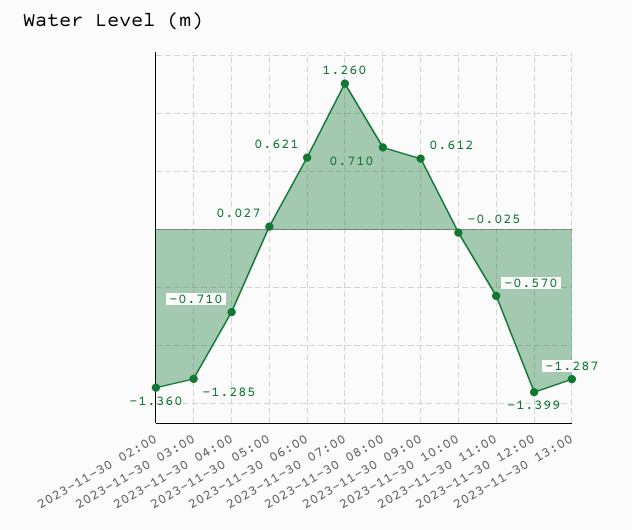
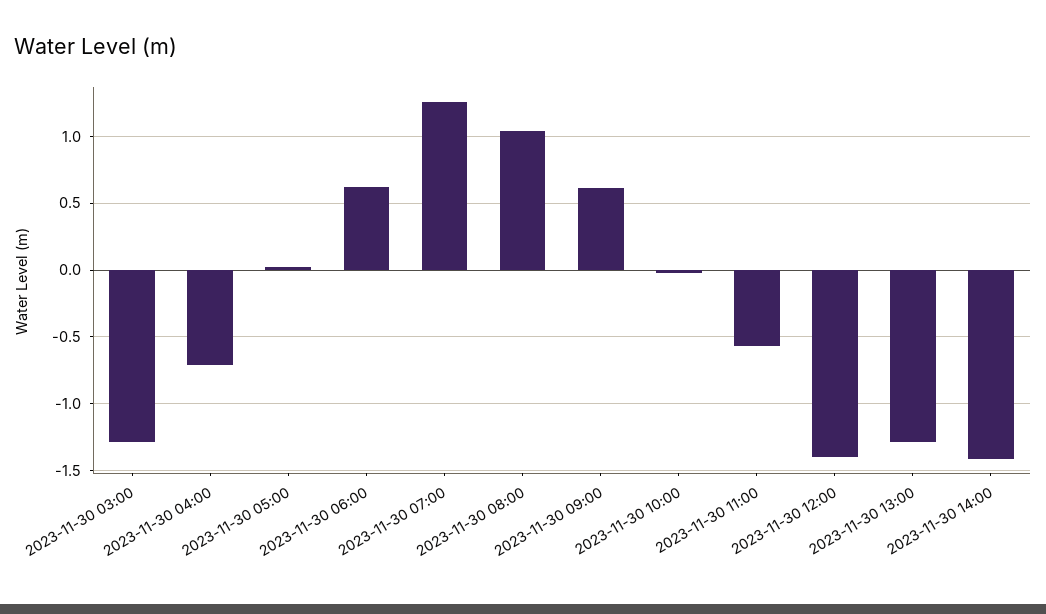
2023-11-30 02:00: -1.36 -> none
2023-11-30 08:00: 0.71 -> 1.05
2023-11-30 14:00: none -> -1.4

